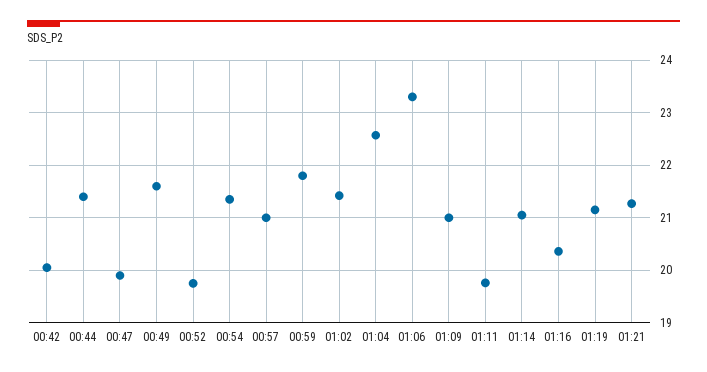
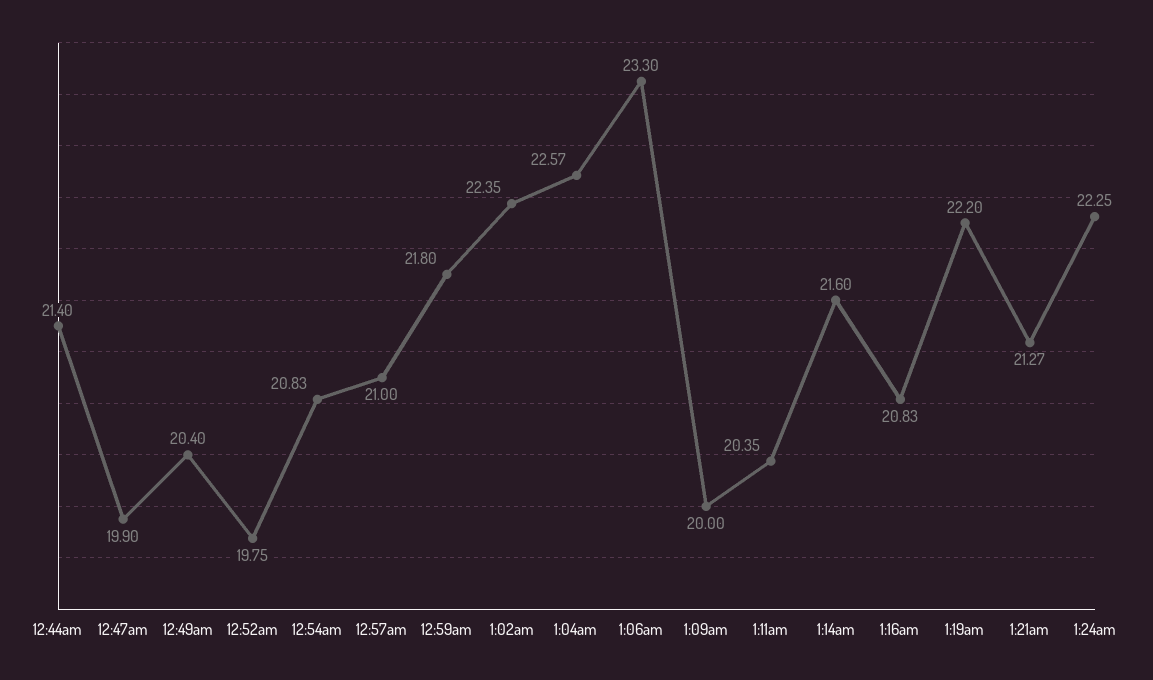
00:42: 20 -> none
00:49: 21.6 -> 20.4
00:54: 21.4 -> 20.83
01:02: 21.4 -> 22.35
01:09: 21 -> 20
01:11: 19.8 -> 20.35
01:14: 21 -> 21.6
01:16: 20.4 -> 20.83
01:19: 21.2 -> 22.2
1:24am: none -> 22.25

